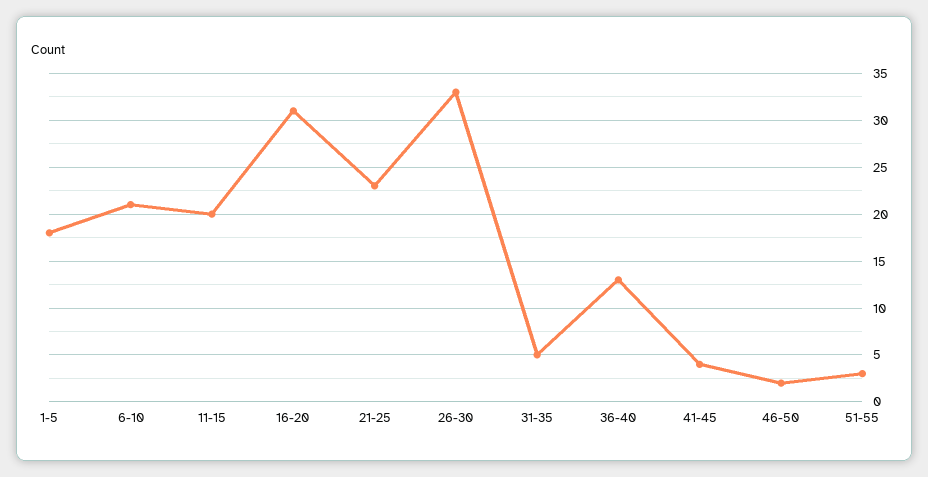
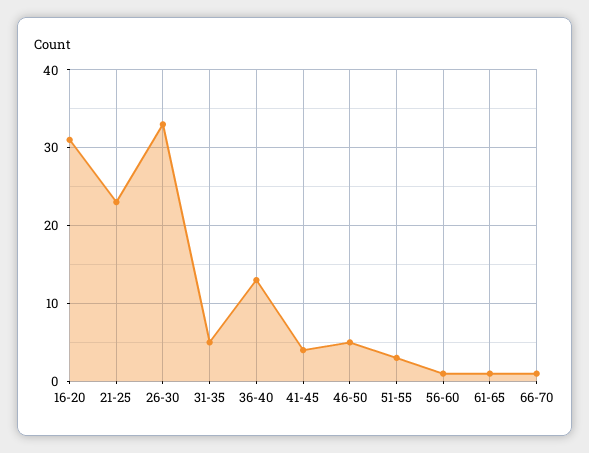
1-5: 18 -> none
6-10: 21 -> none
11-15: 20 -> none
46-50: 2 -> 5
56-60: none -> 1
61-65: none -> 1
66-70: none -> 1

